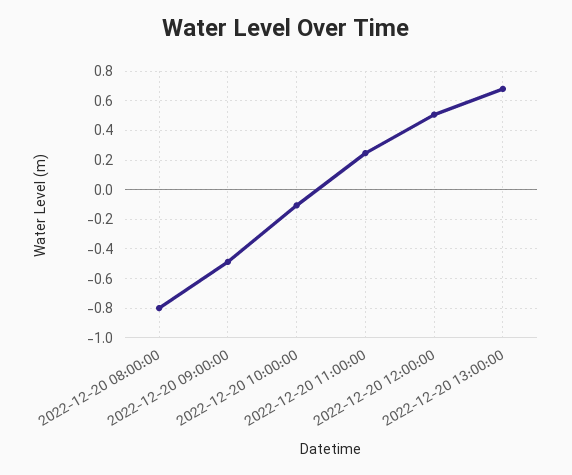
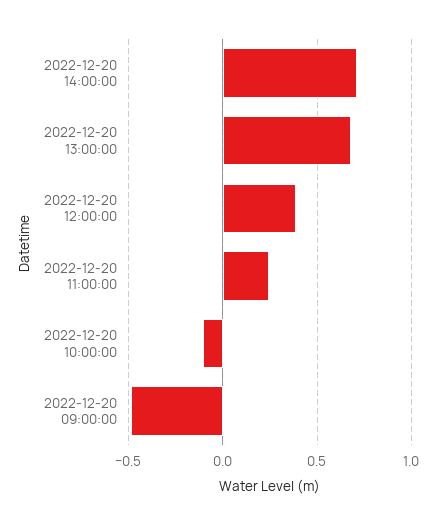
2022-12-20 08:00:00: -0.8 -> none
2022-12-20 12:00:00: 0.5 -> 0.4
2022-12-20 14:00:00: none -> 0.7

